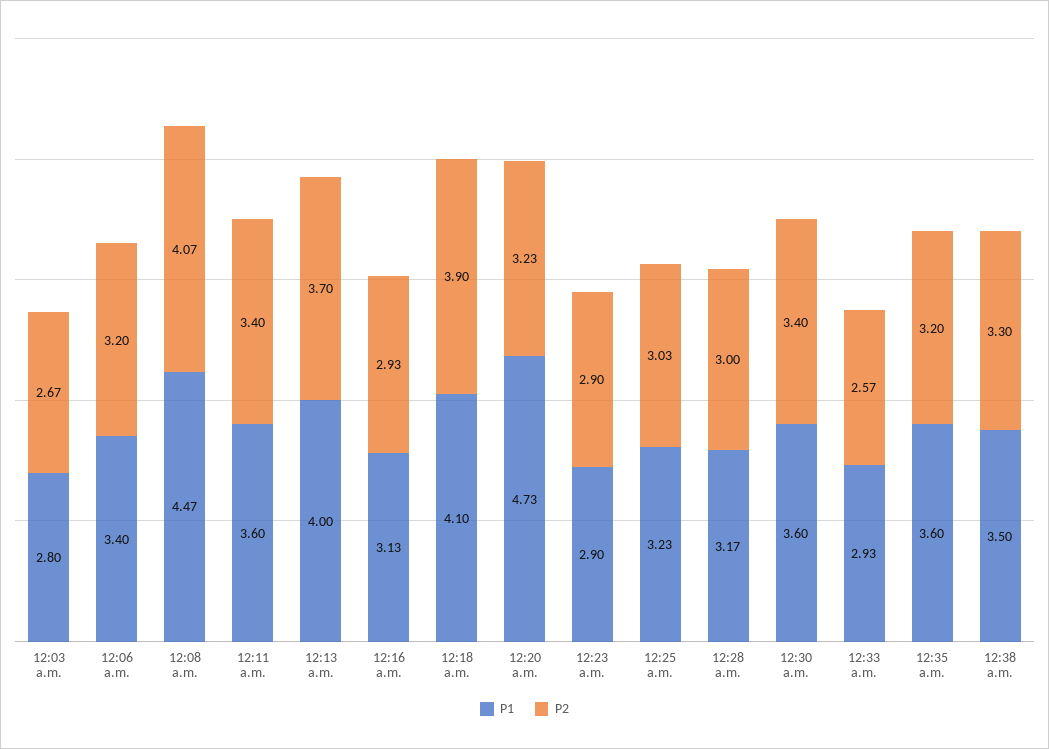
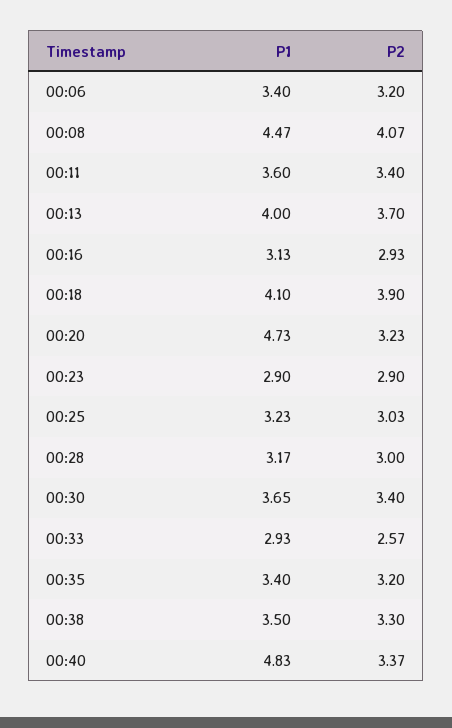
P1, 12:03 a.m.: 2.8 -> none
P2, 12:03 a.m.: 2.67 -> none
P1, 12:30 a.m.: 3.6 -> 3.65
P1, 12:35 a.m.: 3.6 -> 3.4
P1, 00:40: none -> 4.83
P2, 00:40: none -> 3.37

